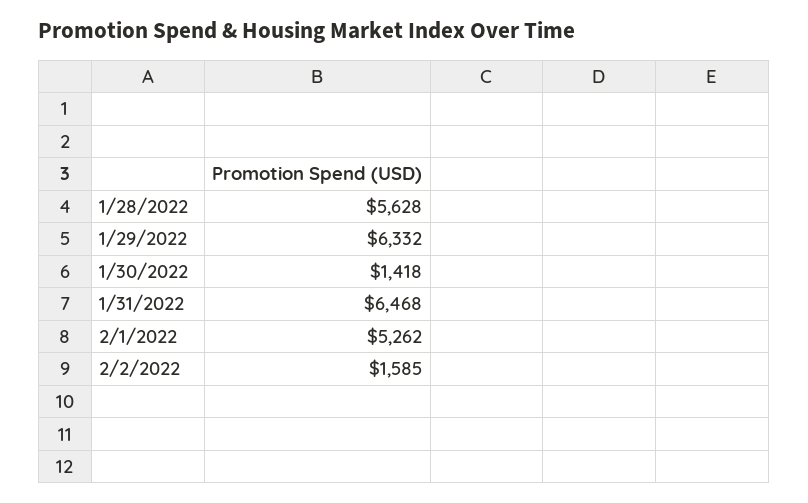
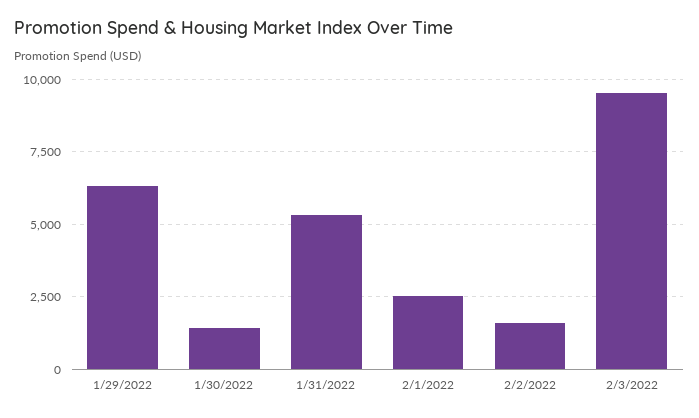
1/28/2022: 5628 -> none
1/31/2022: 6468 -> 5250
2/1/2022: 5262 -> 2500
2/3/2022: none -> 9500

